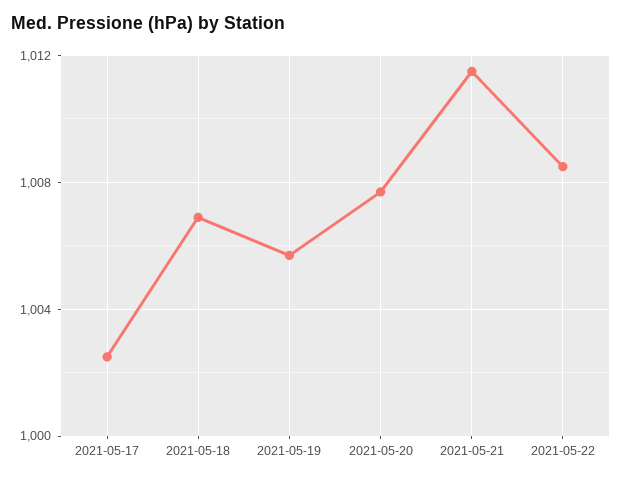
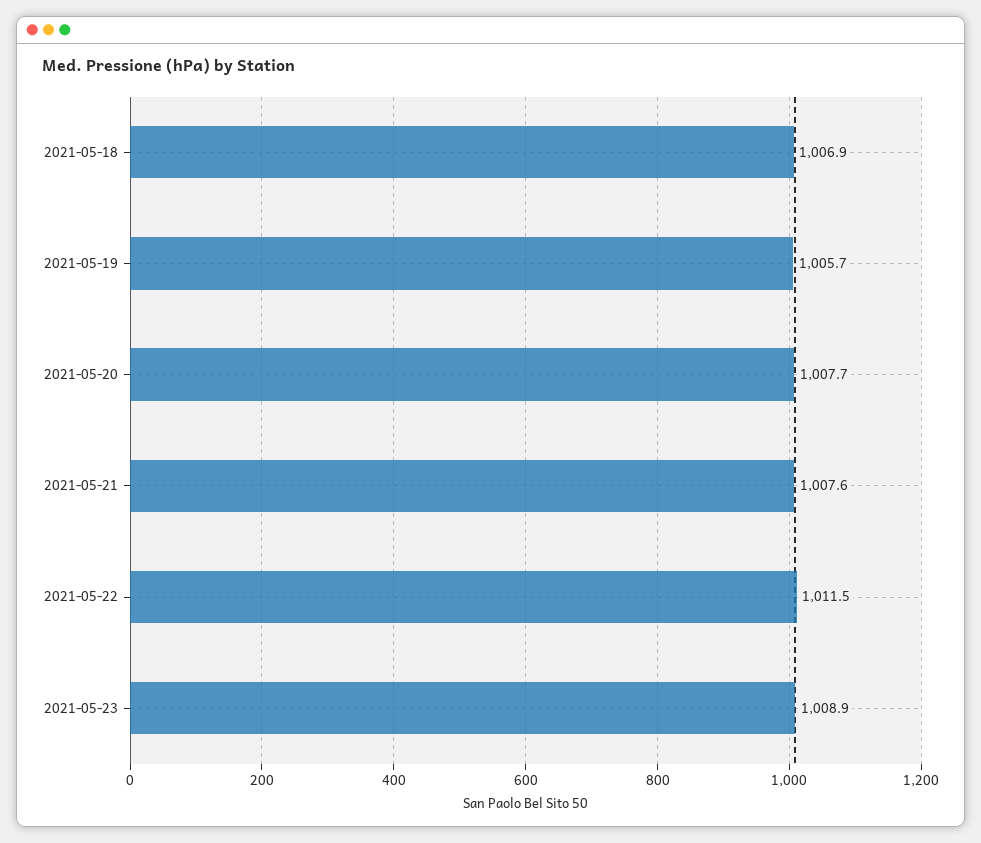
2021-05-17: 1002.5 -> none
2021-05-21: 1011.5 -> 1007.6
2021-05-22: 1008.5 -> 1011.5
2021-05-23: none -> 1008.9

